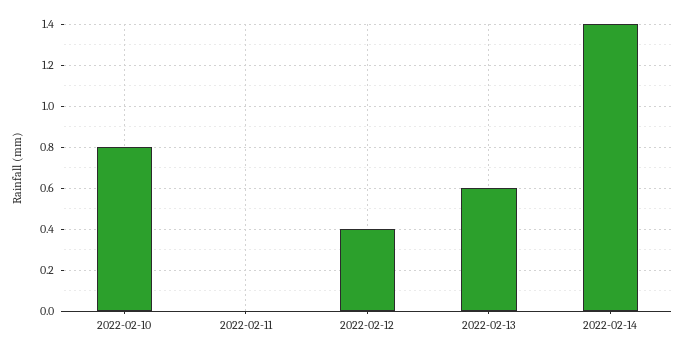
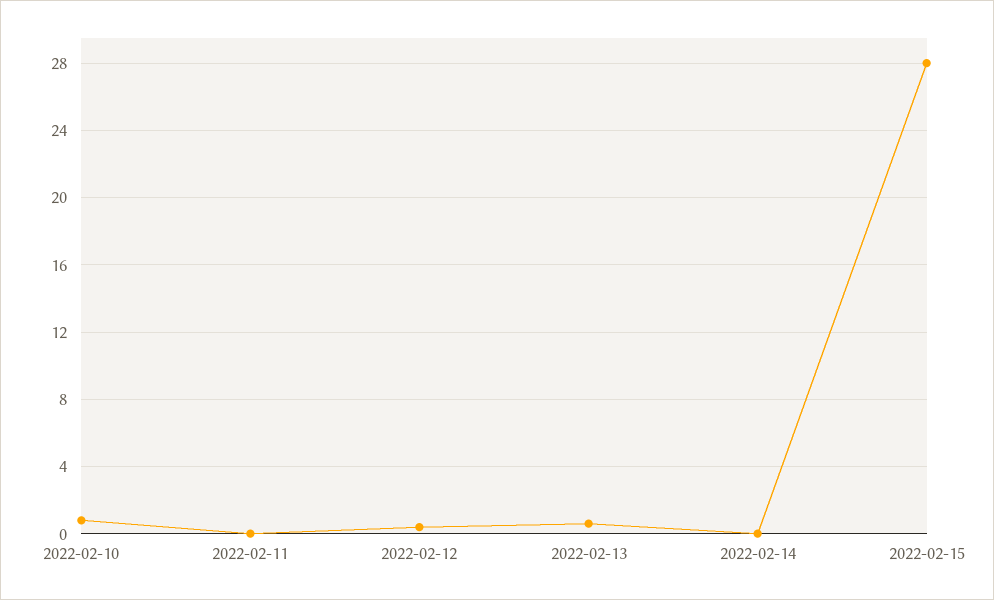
2022-02-14: 1.4 -> 0
2022-02-15: none -> 28

